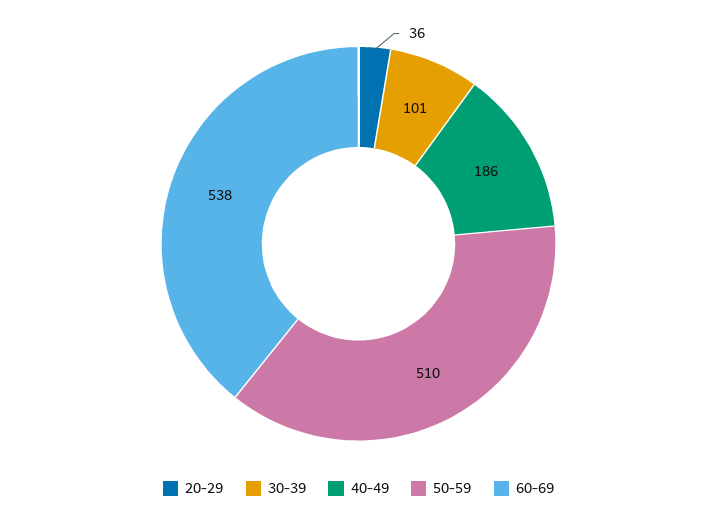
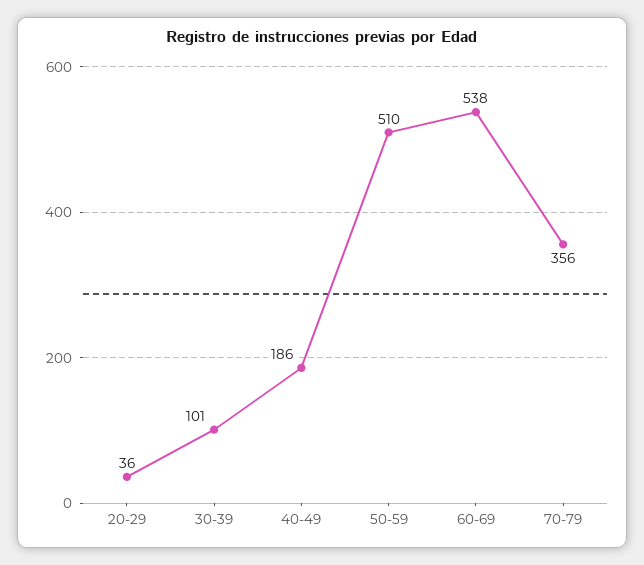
70-79: none -> 356

